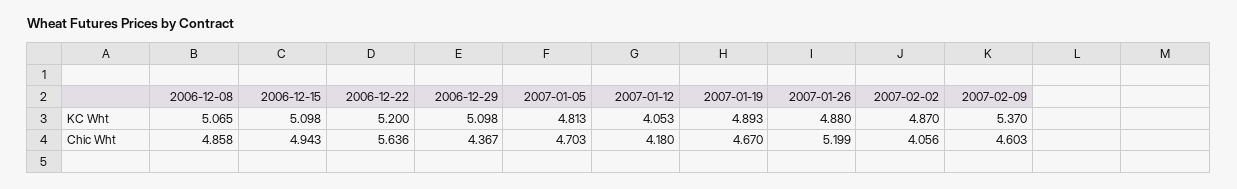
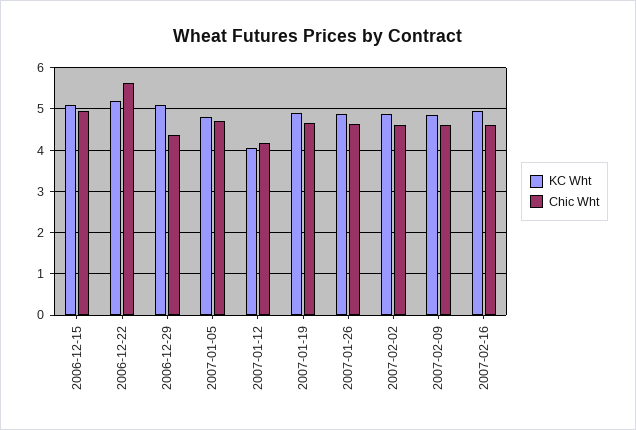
KC Wht, 2006-12-08: 5.065 -> none
KC Wht, 2007-02-09: 5.37 -> 4.8
Chic Wht, 2006-12-08: 4.858 -> none
Chic Wht, 2007-01-26: 5.199 -> 4.6
Chic Wht, 2007-02-02: 4.056 -> 4.6
KC Wht, 2007-02-16: none -> 5
Chic Wht, 2007-02-16: none -> 4.6

